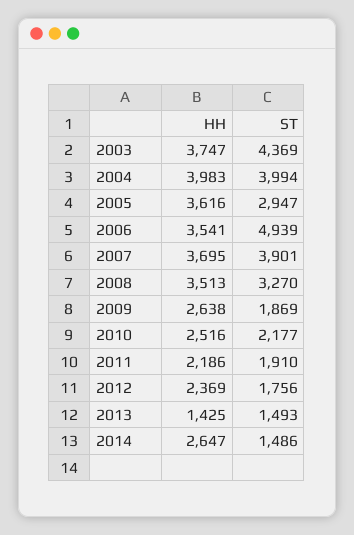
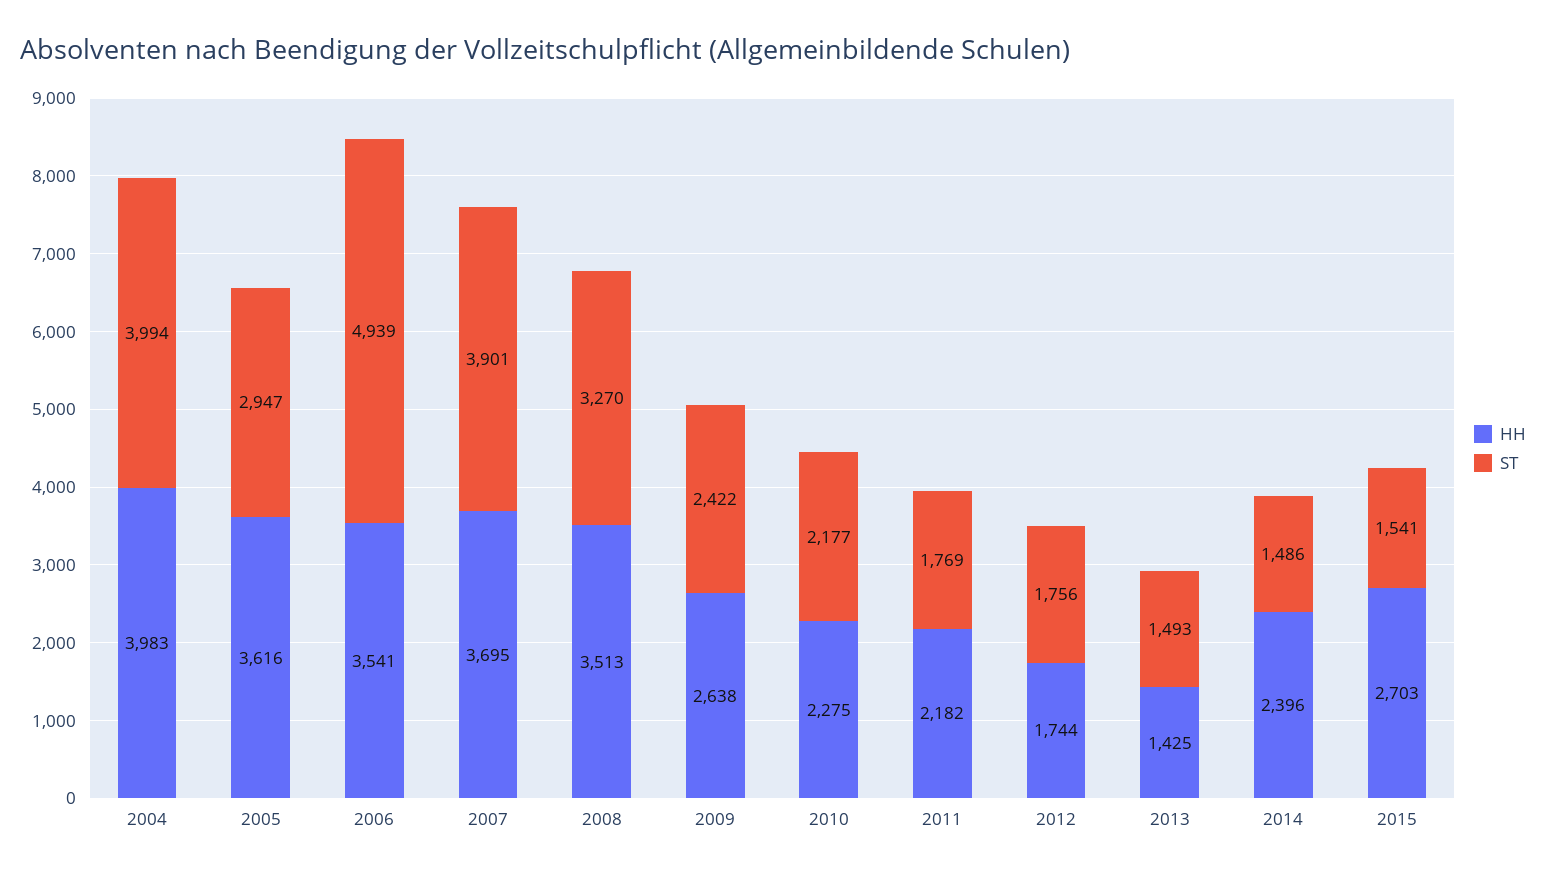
HH, 2003: 3747 -> none
ST, 2003: 4369 -> none
ST, 2009: 1869 -> 2422
HH, 2010: 2516 -> 2275
HH, 2011: 2186 -> 2182
ST, 2011: 1910 -> 1769
HH, 2012: 2369 -> 1744
HH, 2014: 2647 -> 2396
HH, 2015: none -> 2703
ST, 2015: none -> 1541

